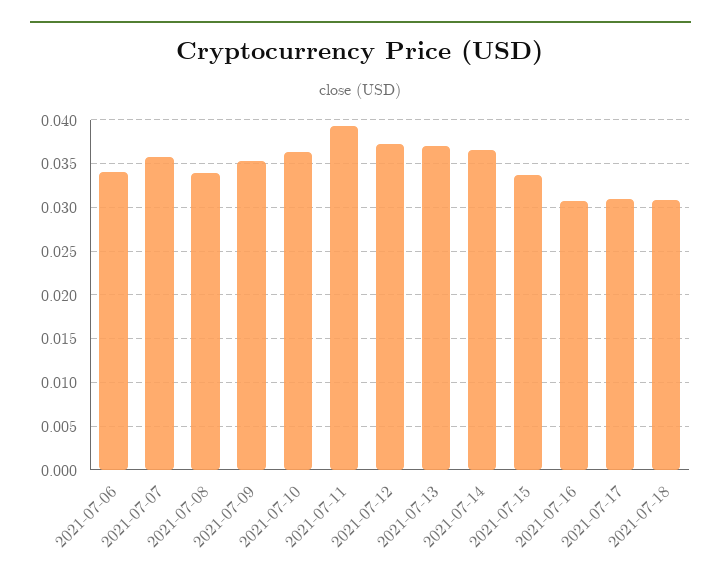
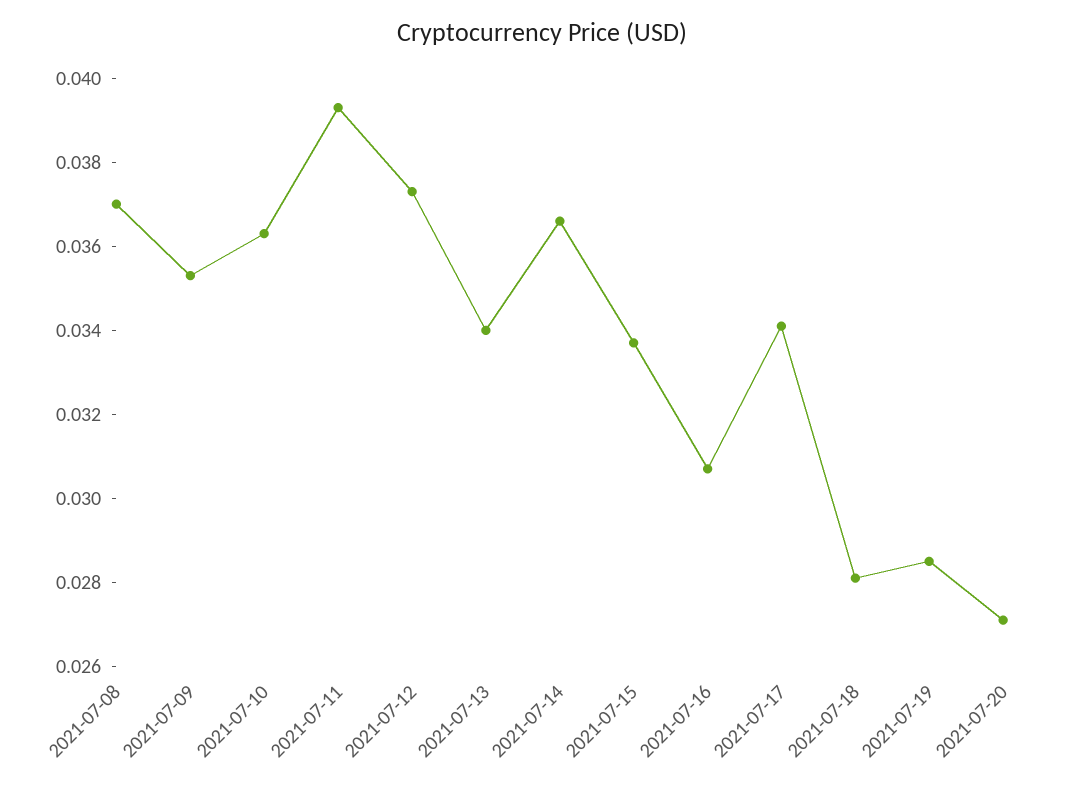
2021-07-06: 0.034 -> none
2021-07-07: 0.036 -> none
2021-07-08: 0.034 -> 0.037
2021-07-13: 0.037 -> 0.034
2021-07-17: 0.031 -> 0.034
2021-07-18: 0.031 -> 0.028
2021-07-19: none -> 0.0285
2021-07-20: none -> 0.027

